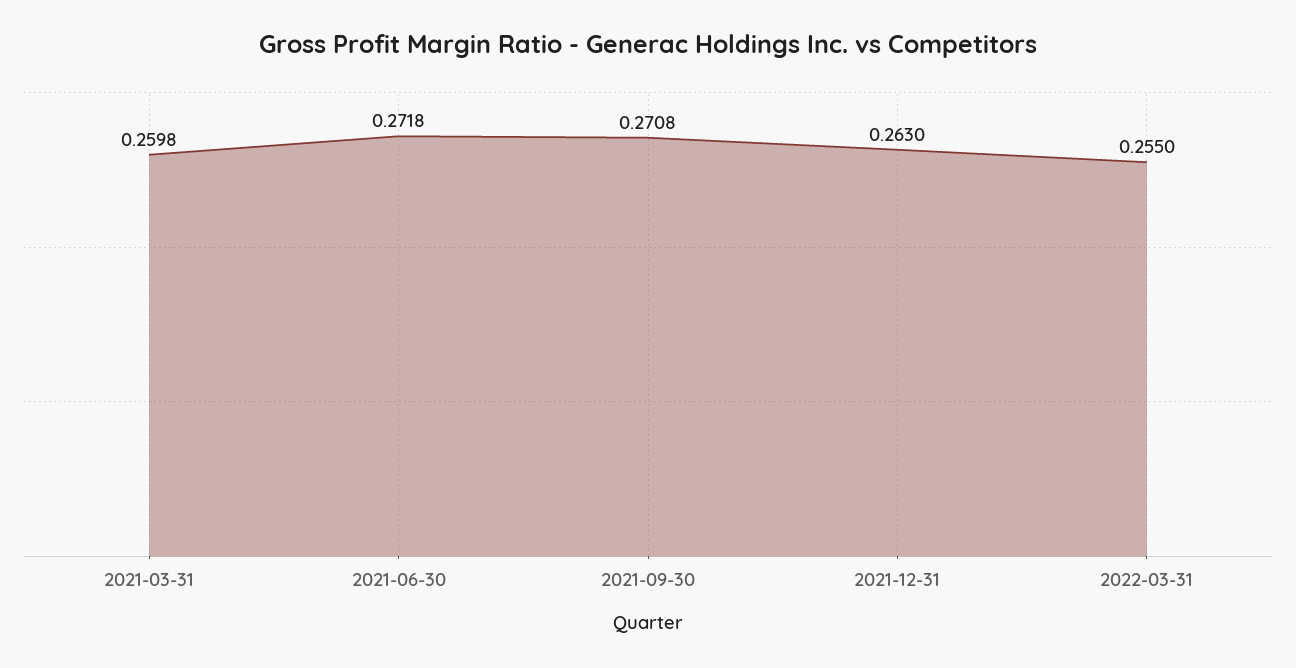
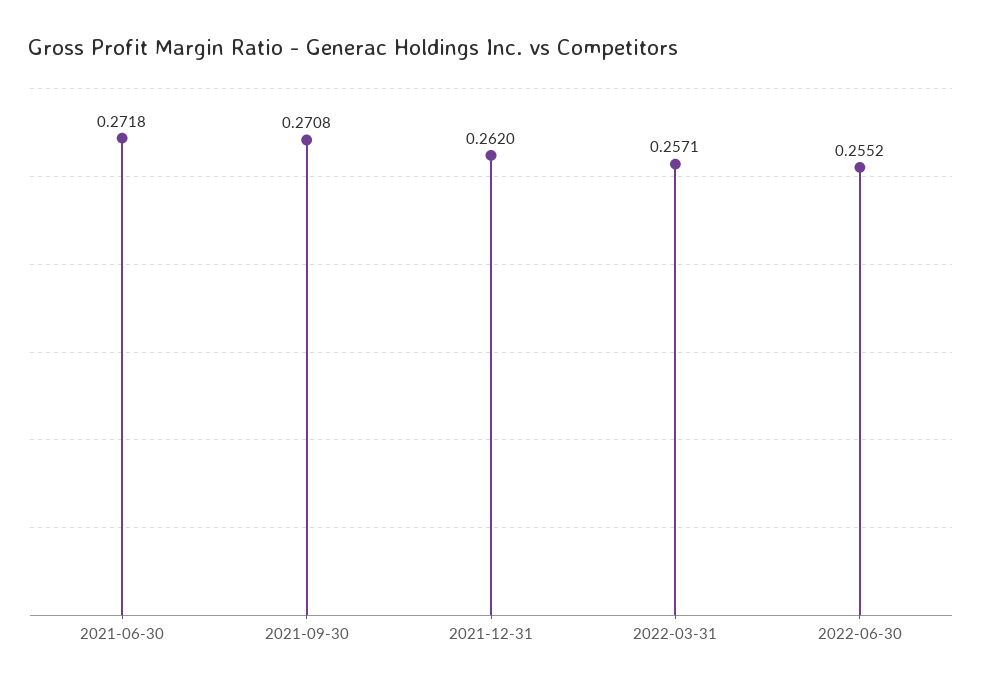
2021-03-31: 0.2598 -> none
2021-12-31: 0.263 -> 0.262
2022-03-31: 0.255 -> 0.2571
2022-06-30: none -> 0.2552

